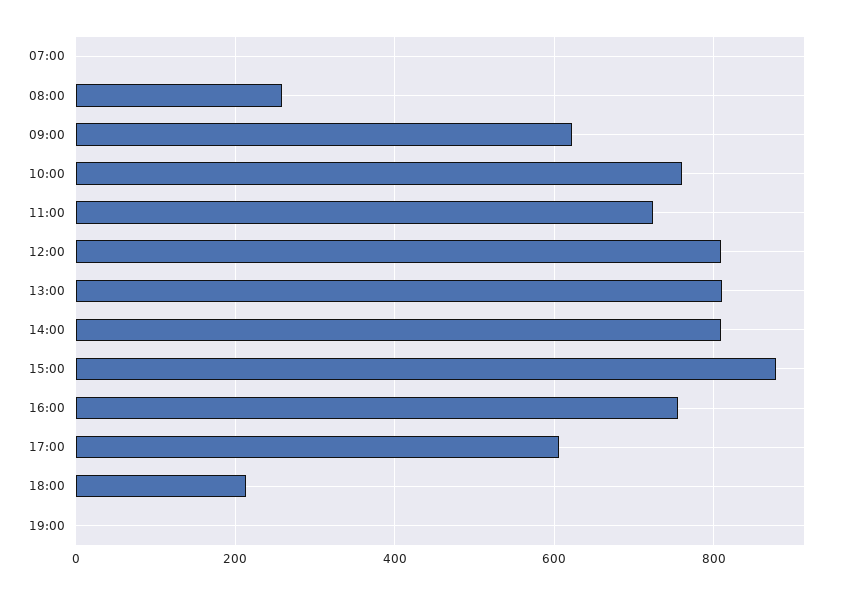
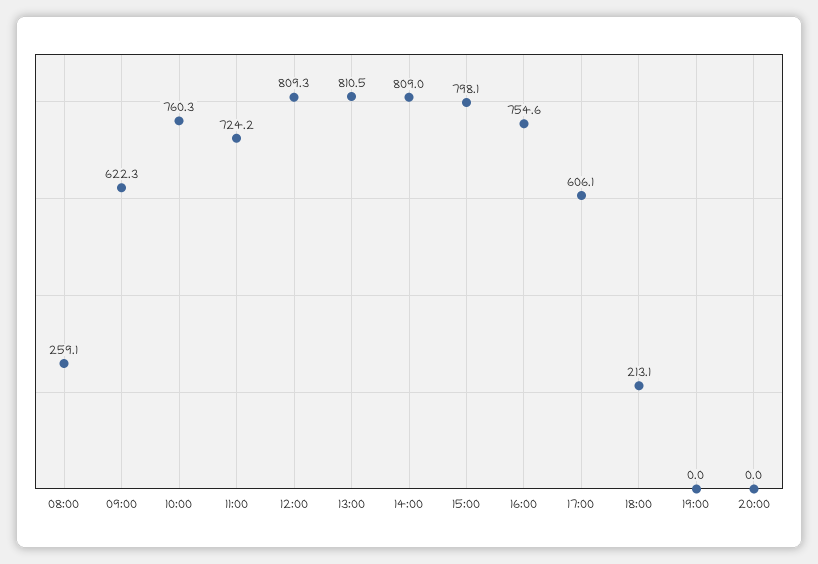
07:00: 0 -> none
15:00: 880 -> 798.1
20:00: none -> 0

